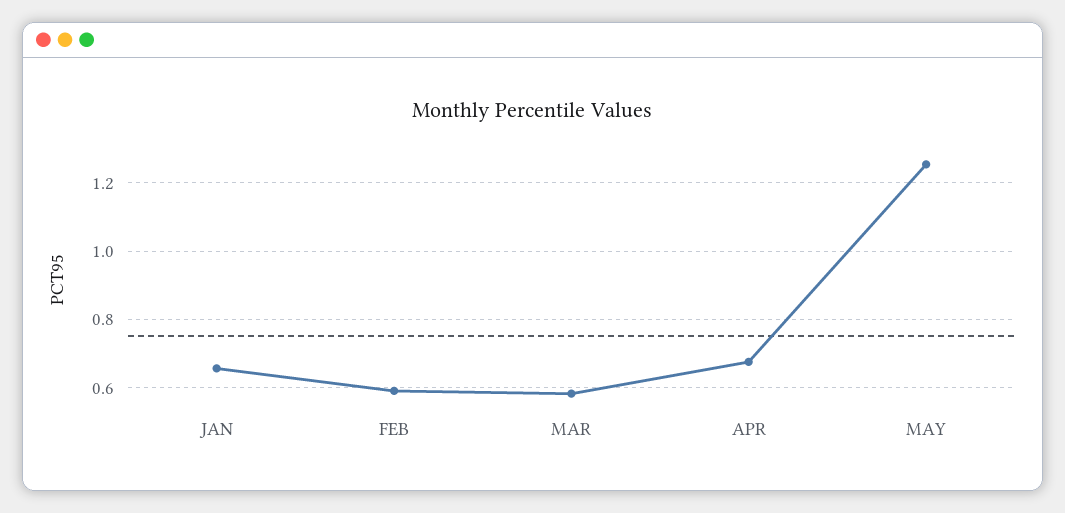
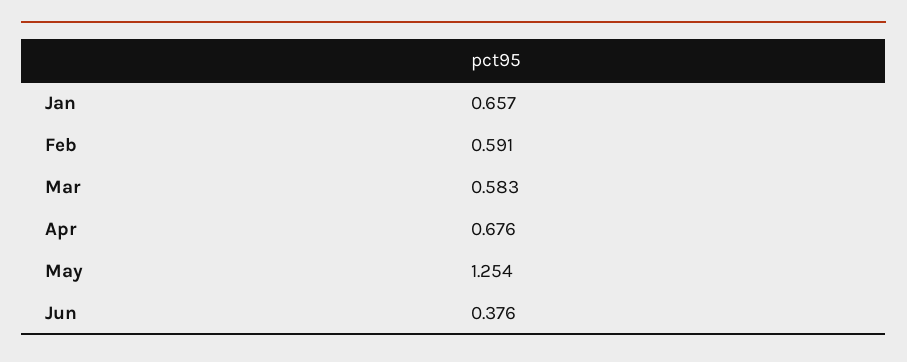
Jun: none -> 0.376

